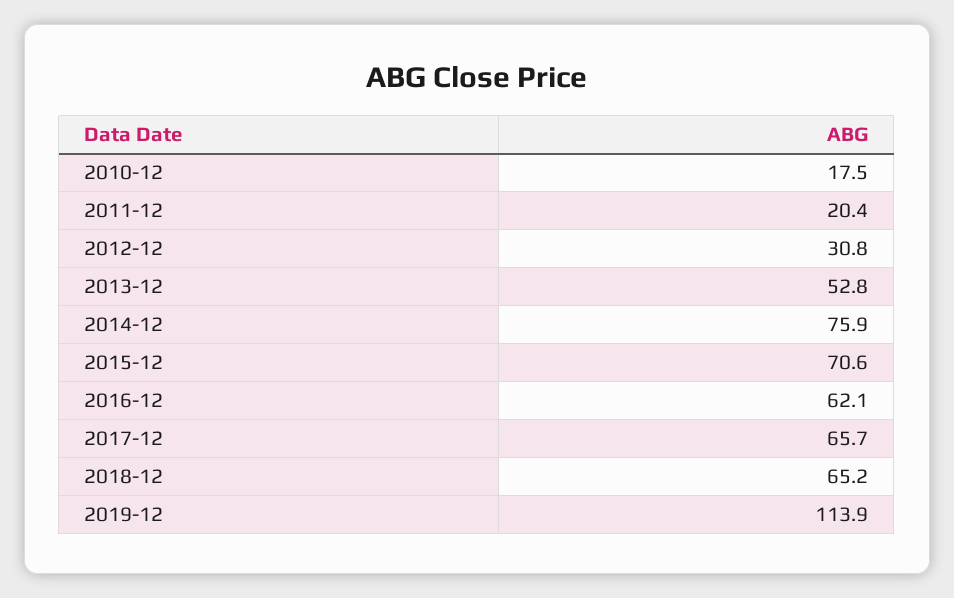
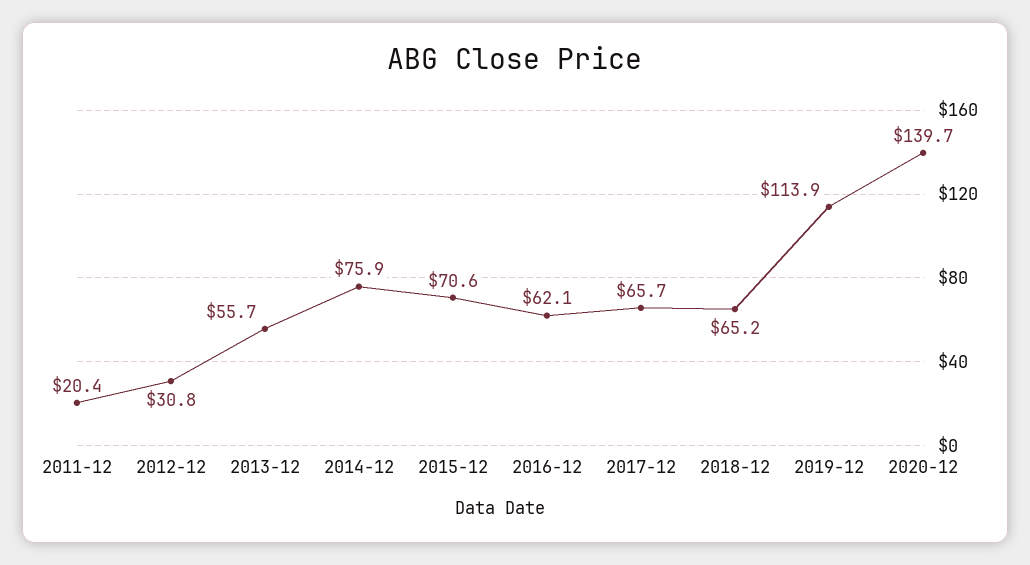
2010-12: 17.5 -> none
2013-12: 52.8 -> 55.7
2020-12: none -> 139.7

